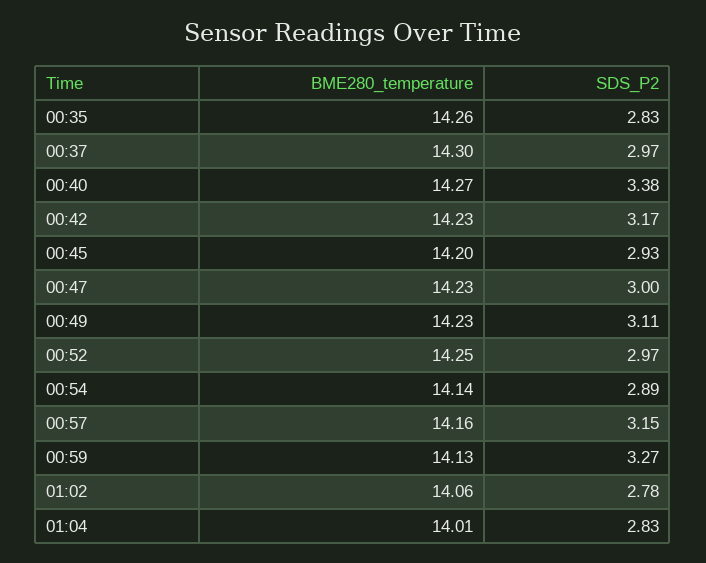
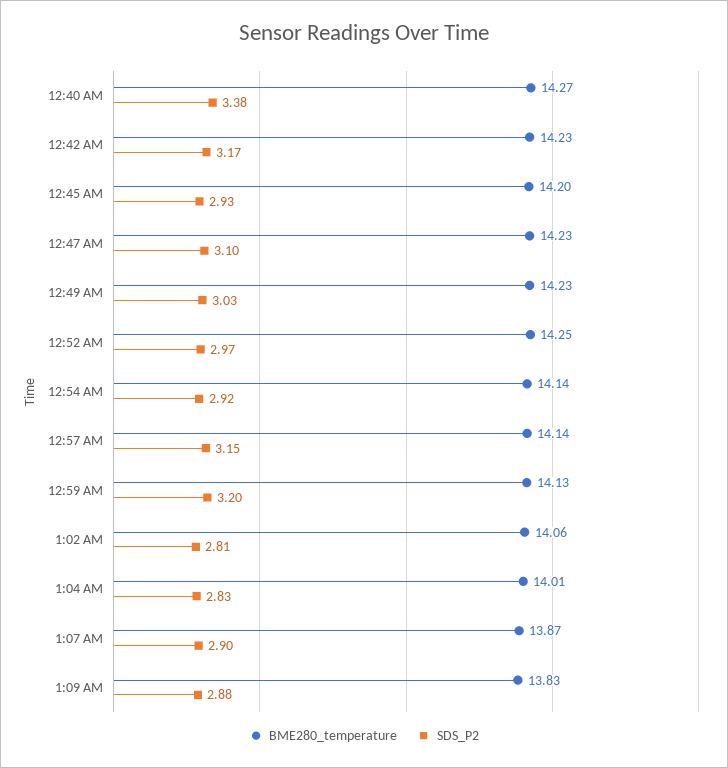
BME280_temperature, 00:35: 14.26 -> none
SDS_P2, 00:35: 2.83 -> none
BME280_temperature, 00:37: 14.3 -> none
SDS_P2, 00:37: 2.97 -> none
SDS_P2, 00:47: 3 -> 3.1
SDS_P2, 00:49: 3.11 -> 3.03
SDS_P2, 00:54: 2.89 -> 2.92
BME280_temperature, 00:57: 14.16 -> 14.14
SDS_P2, 00:59: 3.27 -> 3.2
SDS_P2, 01:02: 2.78 -> 2.81
BME280_temperature, 1:07 AM: none -> 13.87
SDS_P2, 1:07 AM: none -> 2.9
BME280_temperature, 1:09 AM: none -> 13.83
SDS_P2, 1:09 AM: none -> 2.88

